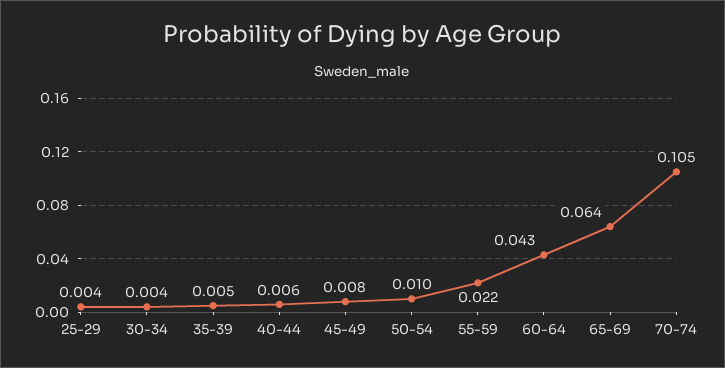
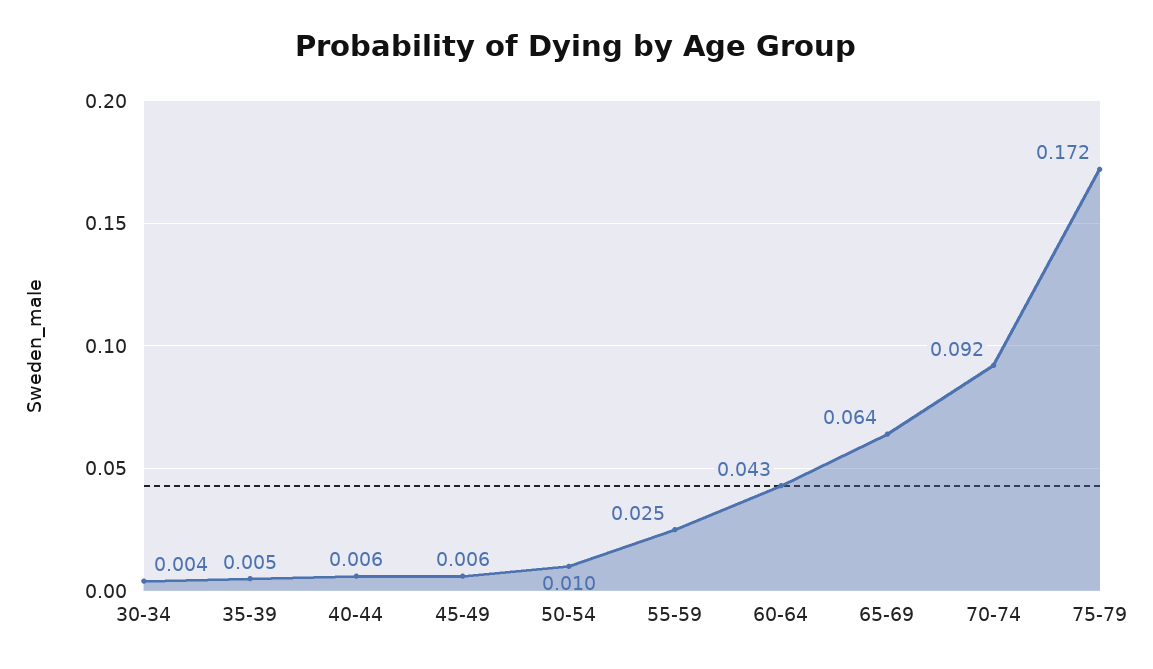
25-29: 0.004 -> none
45-49: 0.008 -> 0.006
55-59: 0.022 -> 0.025
70-74: 0.105 -> 0.092
75-79: none -> 0.172

